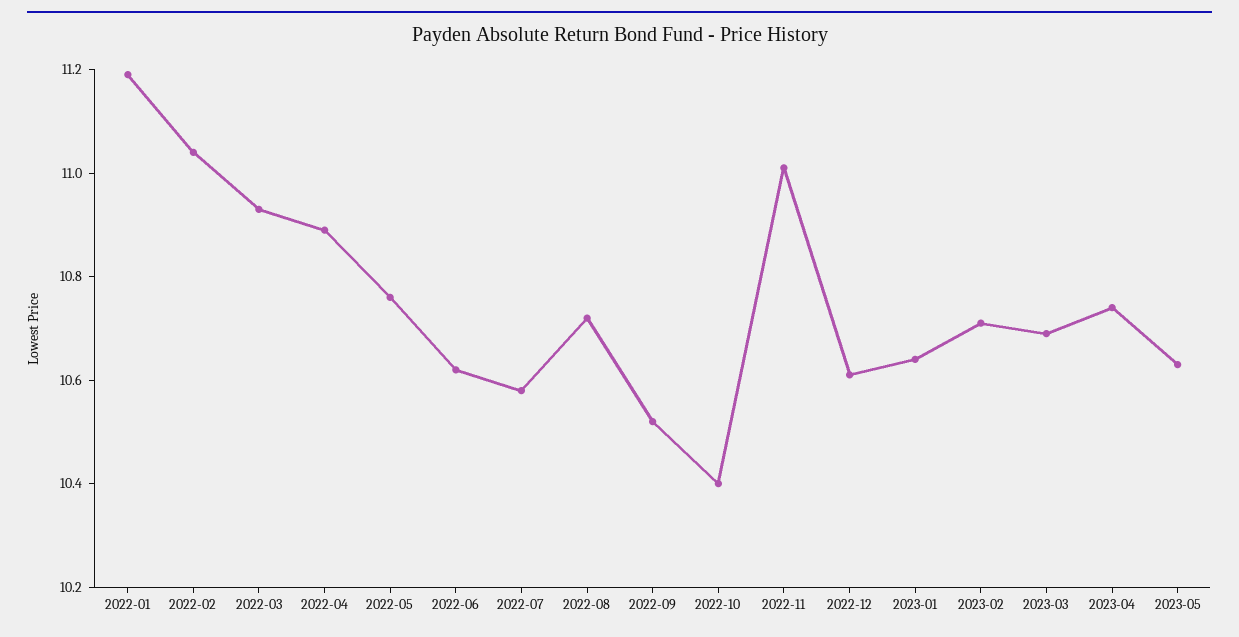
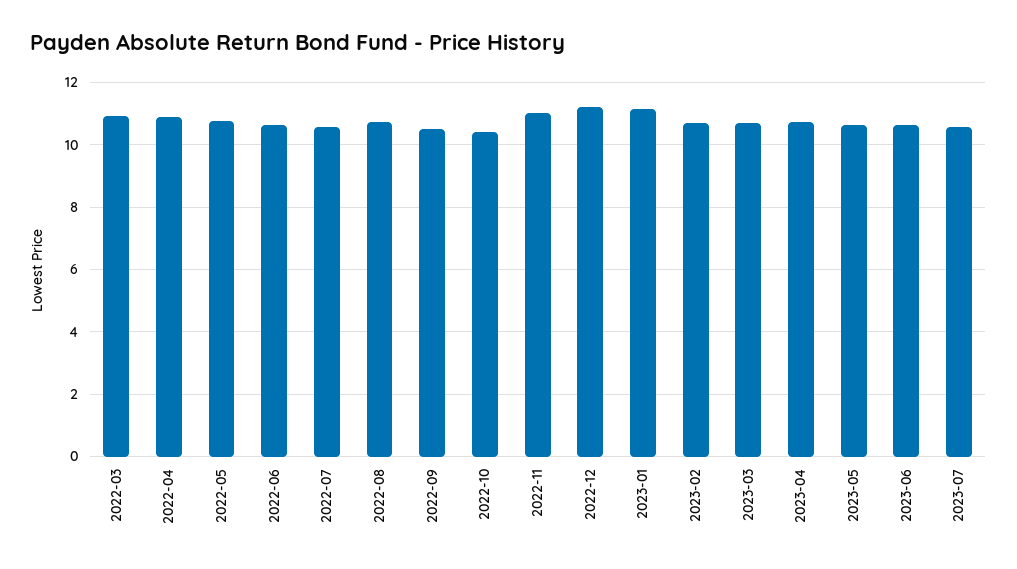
2022-01: 11.2 -> none
2022-02: 11.05 -> none
2022-12: 10.6 -> 11.2
2023-01: 10.65 -> 11.2
2023-06: none -> 10.6
2023-07: none -> 10.6

